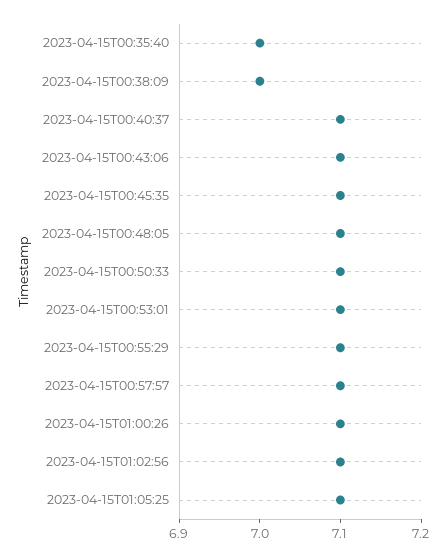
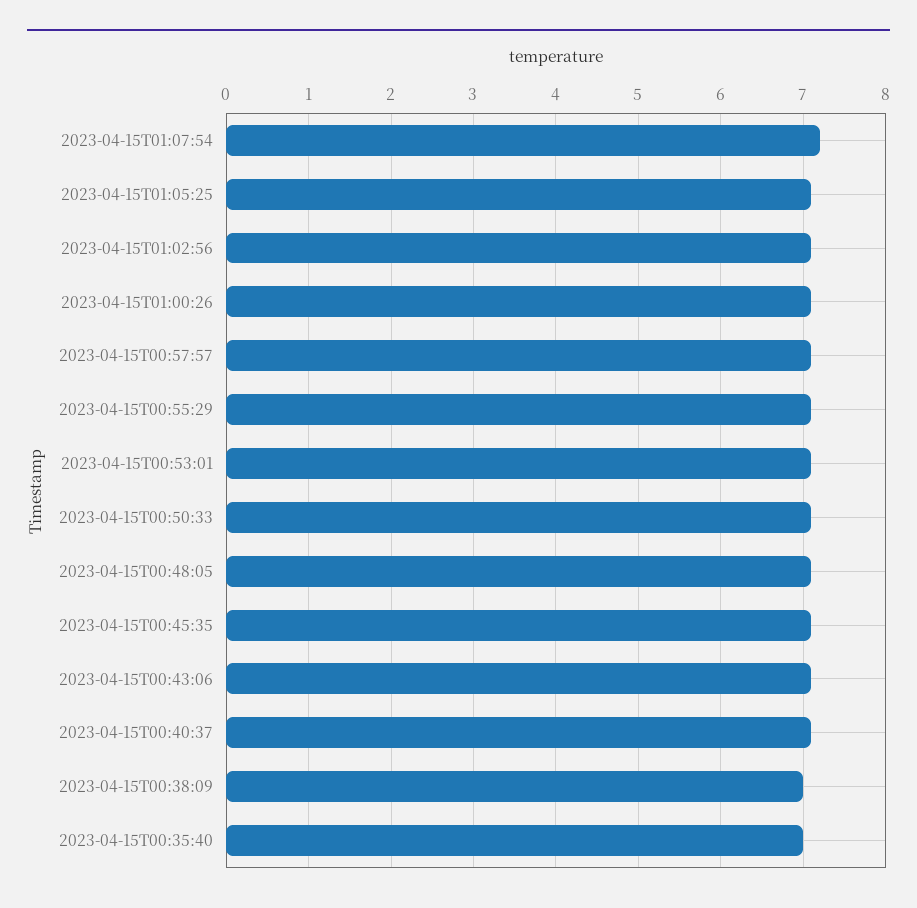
2023-04-15T01:07:54: none -> 7.2

